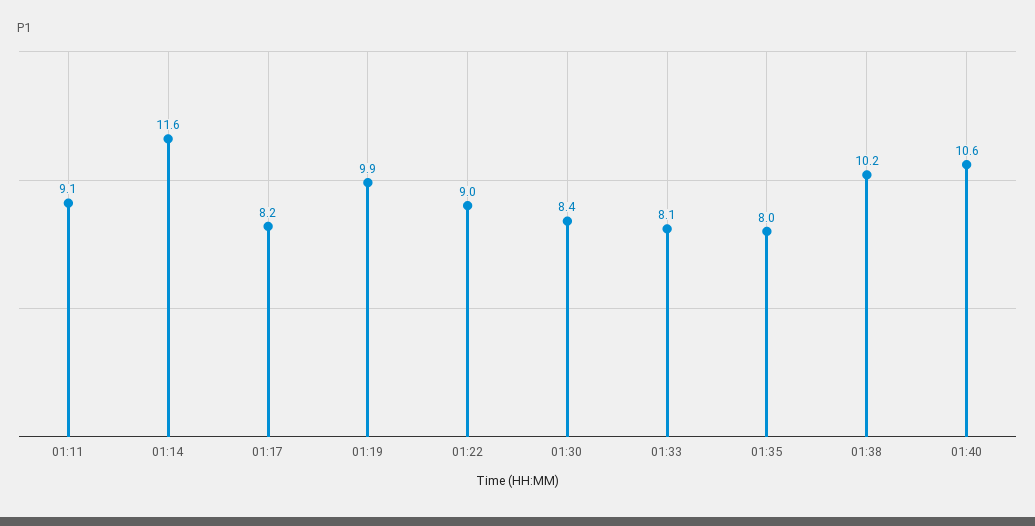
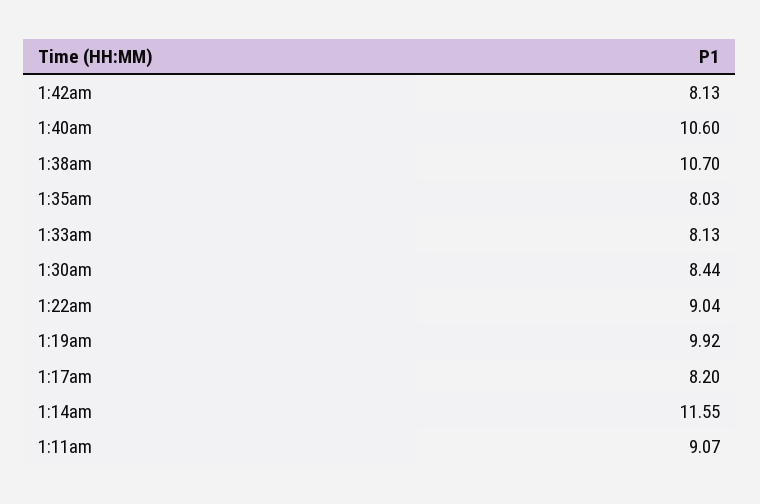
01:38: 10.2 -> 10.7
1:42am: none -> 8.13

